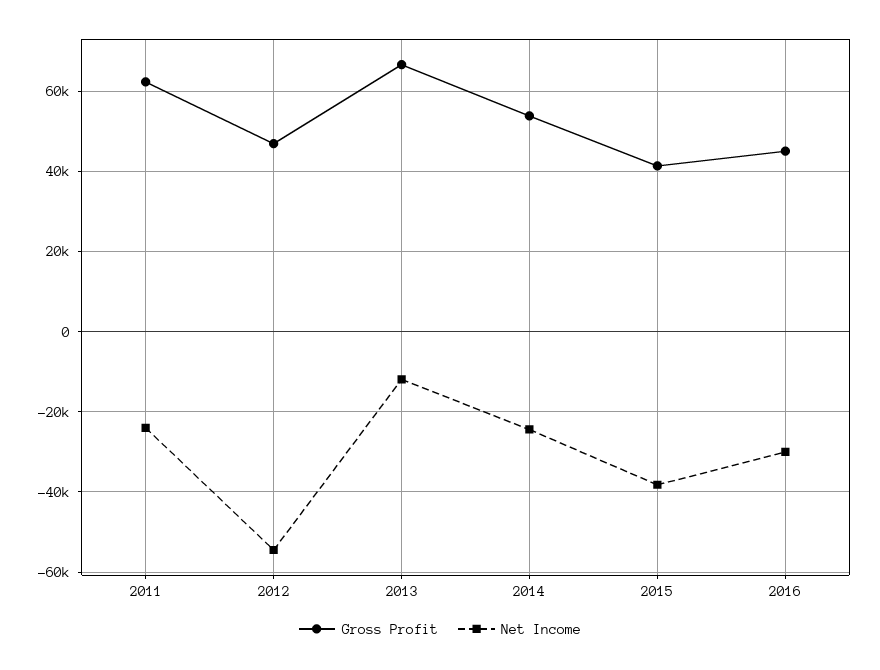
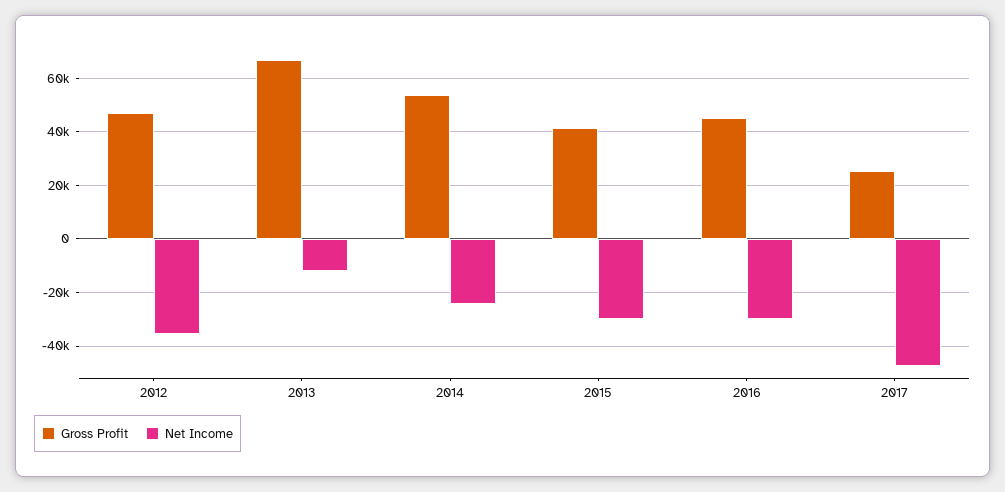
Gross Profit, 2011: 62000 -> none
Net Income, 2011: -24000 -> none
Net Income, 2012: -54000 -> -35000
Net Income, 2015: -38000 -> -30000
Gross Profit, 2017: none -> 25000
Net Income, 2017: none -> -47500

